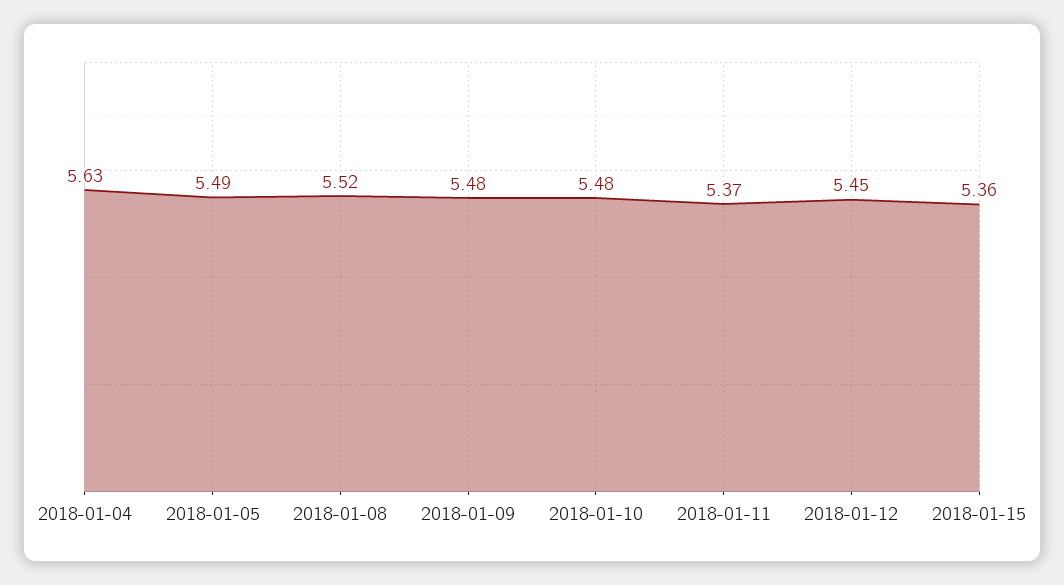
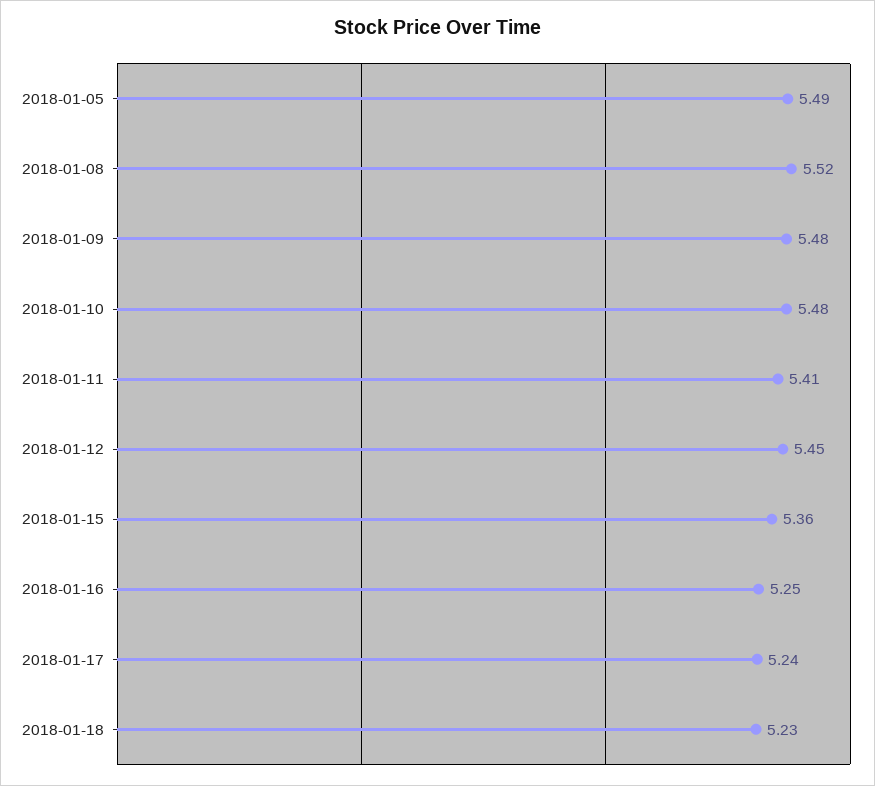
2018-01-04: 5.63 -> none
2018-01-11: 5.37 -> 5.41
2018-01-16: none -> 5.25
2018-01-17: none -> 5.24
2018-01-18: none -> 5.23

